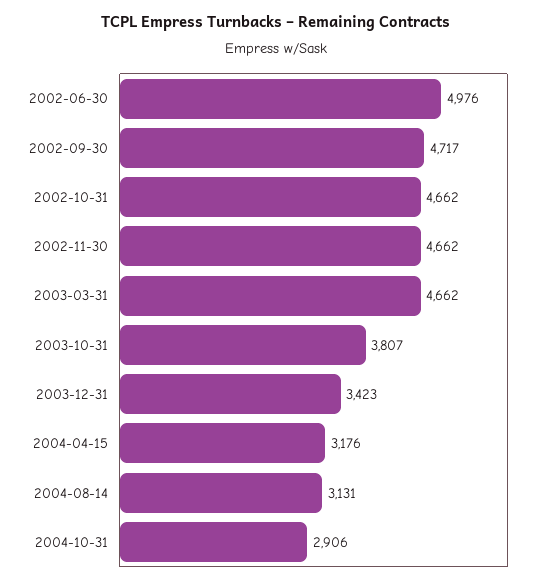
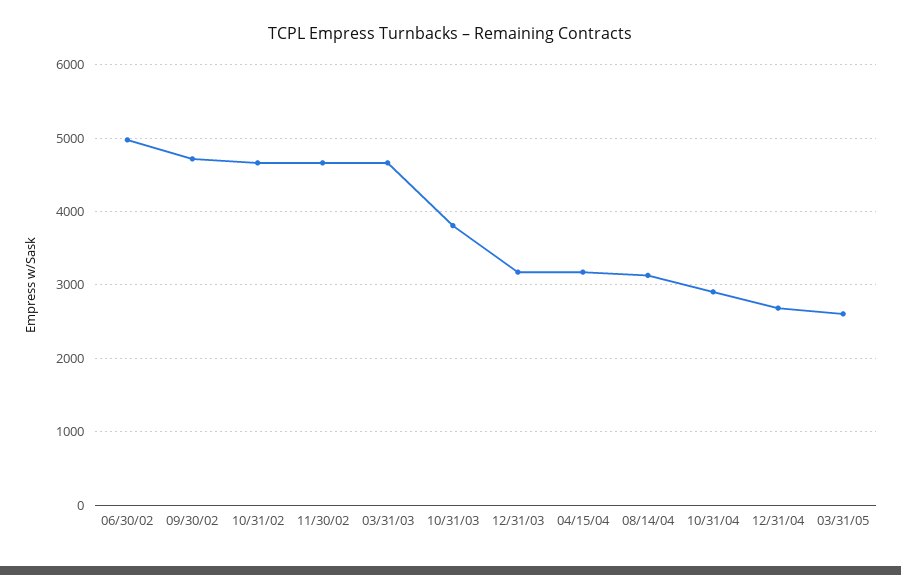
2003-12-31: 3423 -> 3200
12/31/04: none -> 2700
03/31/05: none -> 2600

